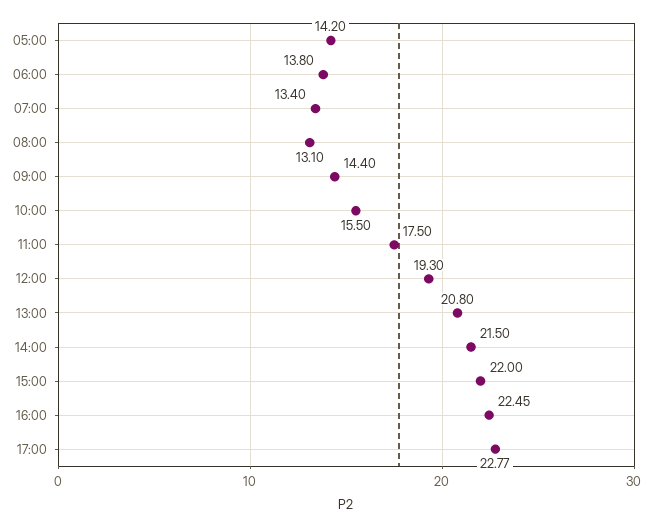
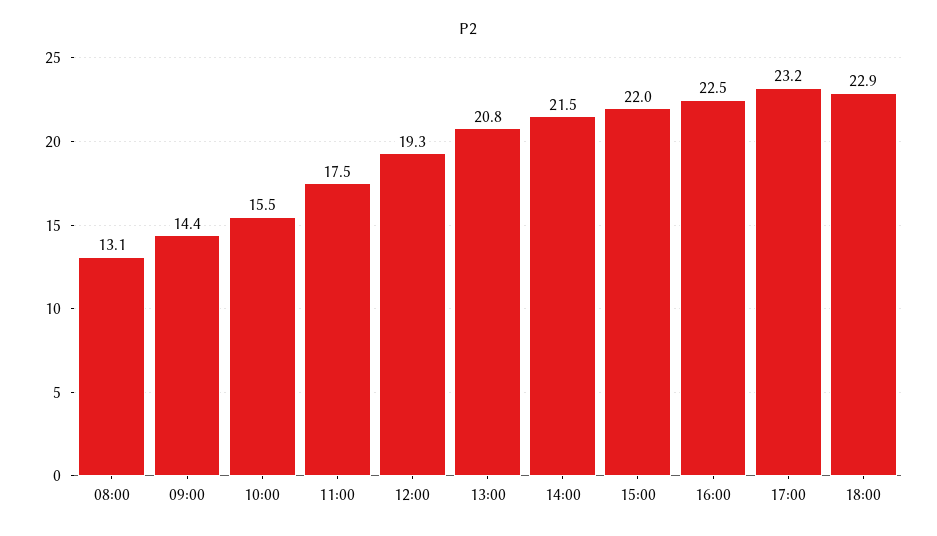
05:00: 14.2 -> none
06:00: 13.8 -> none
07:00: 13.4 -> none
17:00: 22.77 -> 23.2
18:00: none -> 22.9

